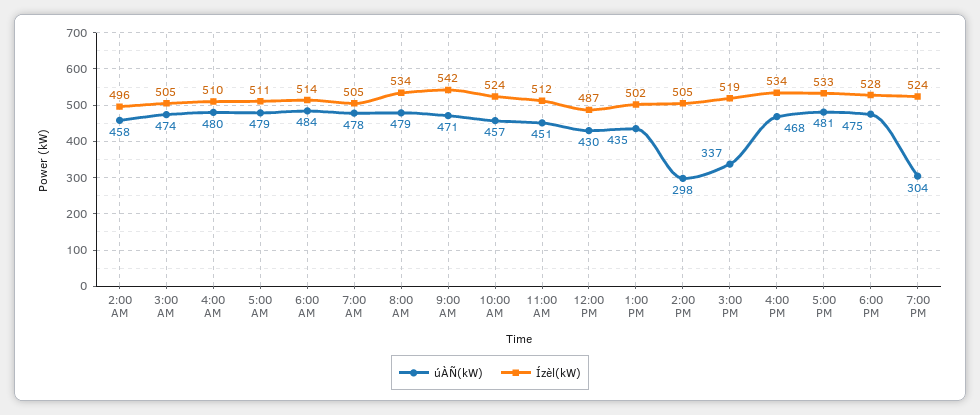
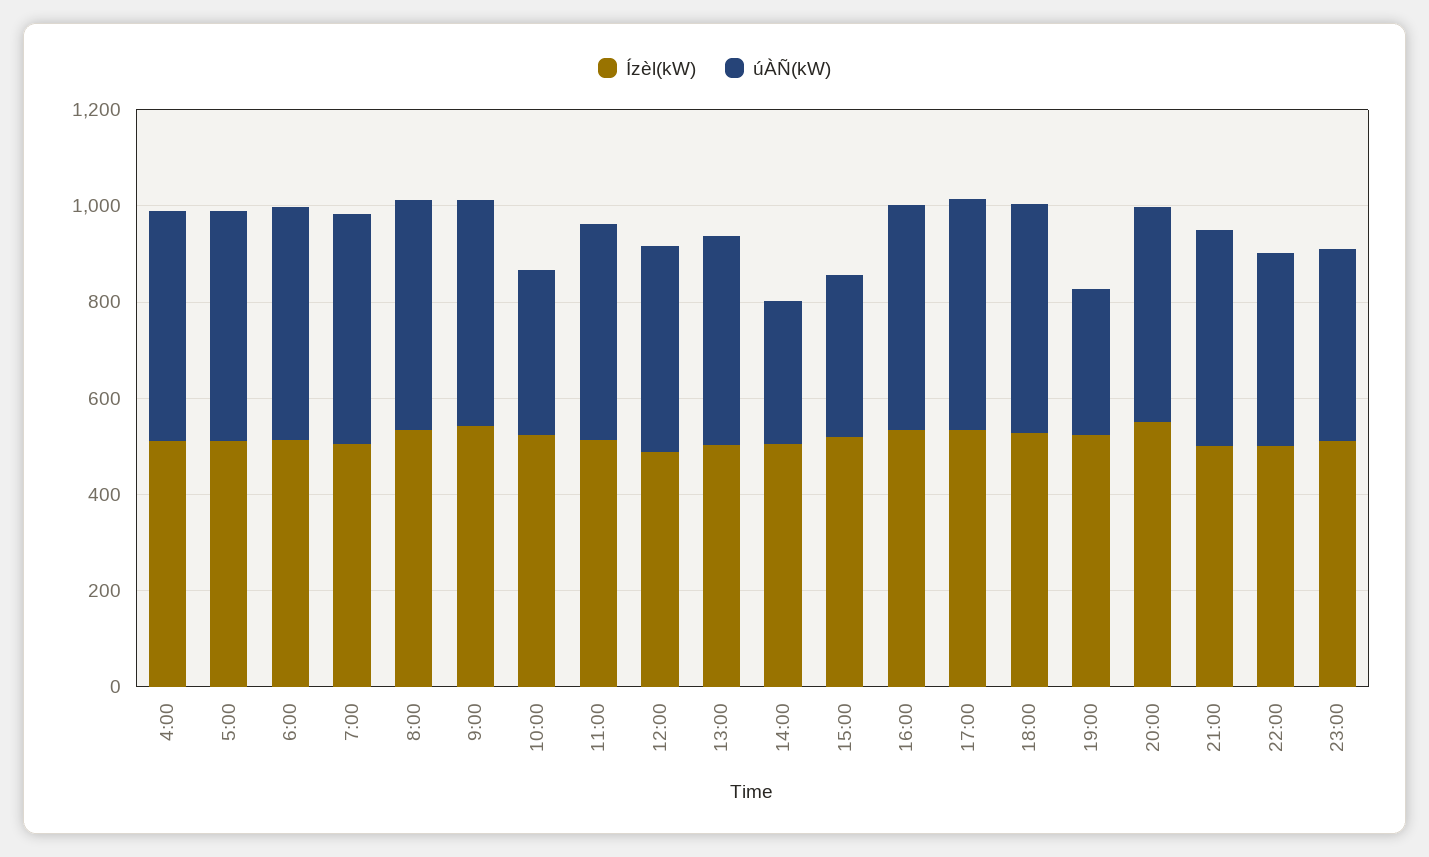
úÀÑ(kW), 2:00 AM: 458 -> none
Ízèl(kW), 2:00 AM: 496 -> none
úÀÑ(kW), 3:00 AM: 474 -> none
Ízèl(kW), 3:00 AM: 505 -> none
úÀÑ(kW), 10:00 AM: 457 -> 350
Ízèl(kW), 20:00: none -> 550
úÀÑ(kW), 20:00: none -> 450
Ízèl(kW), 21:00: none -> 500
úÀÑ(kW), 21:00: none -> 450
Ízèl(kW), 22:00: none -> 500
úÀÑ(kW), 22:00: none -> 400
Ízèl(kW), 23:00: none -> 500
úÀÑ(kW), 23:00: none -> 400

